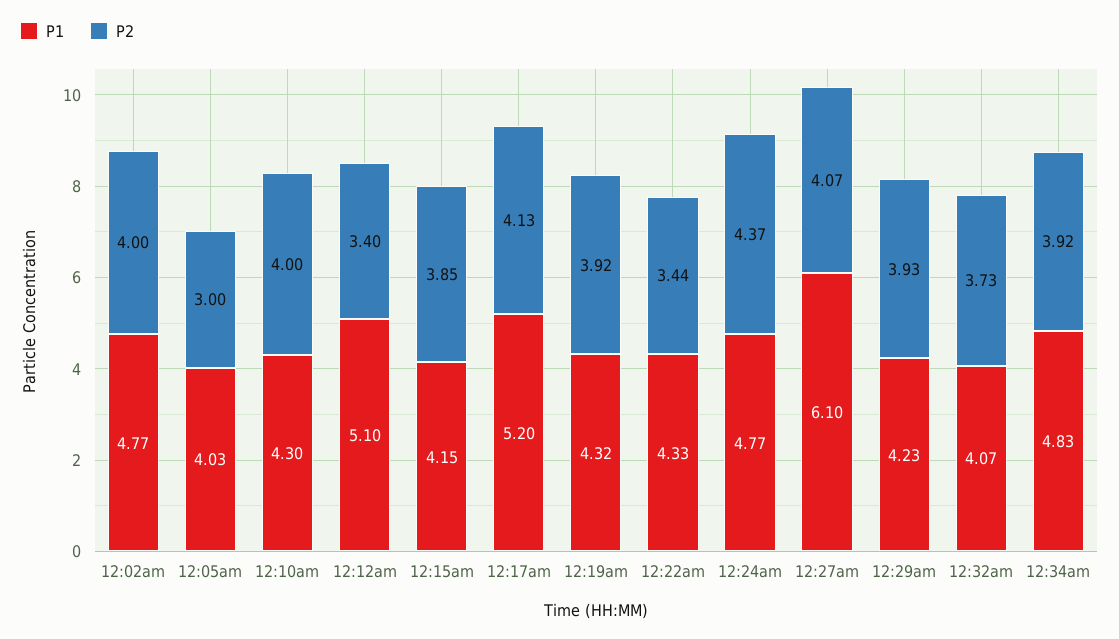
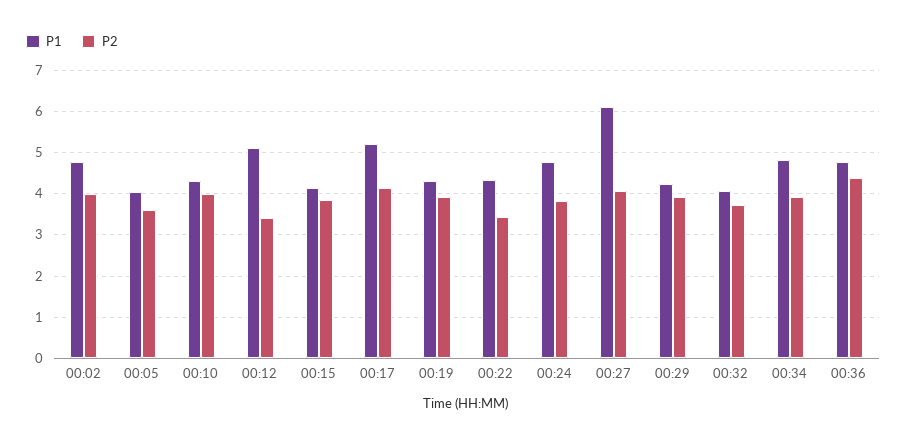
P2, 12:05am: 3 -> 3.6
P2, 12:24am: 4.37 -> 3.8
P1, 00:36: none -> 4.8
P2, 00:36: none -> 4.4

